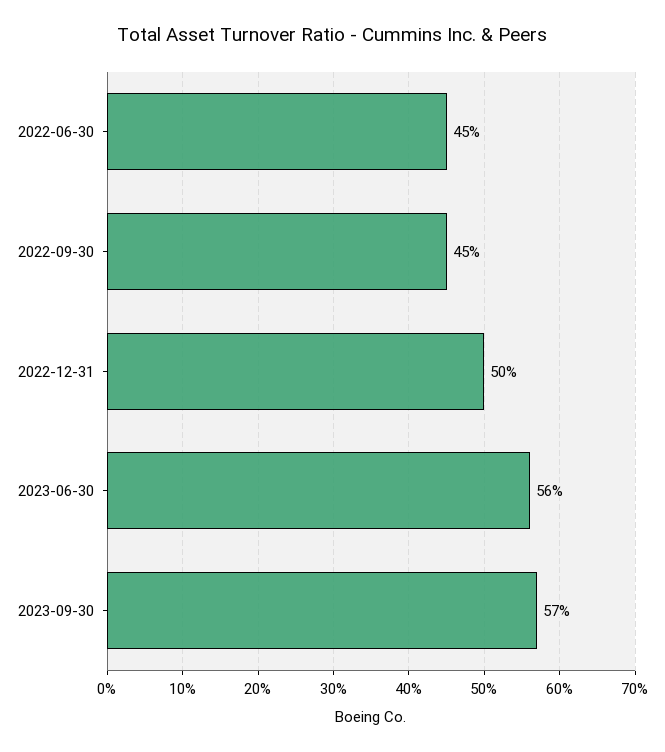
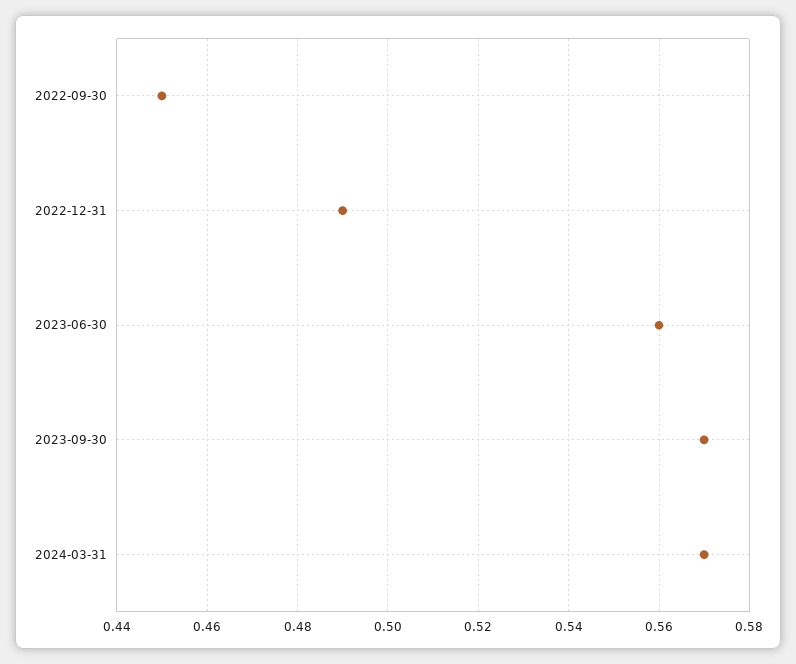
2022-06-30: 0.45 -> none
2022-12-31: 0.5 -> 0.49
2024-03-31: none -> 0.57

